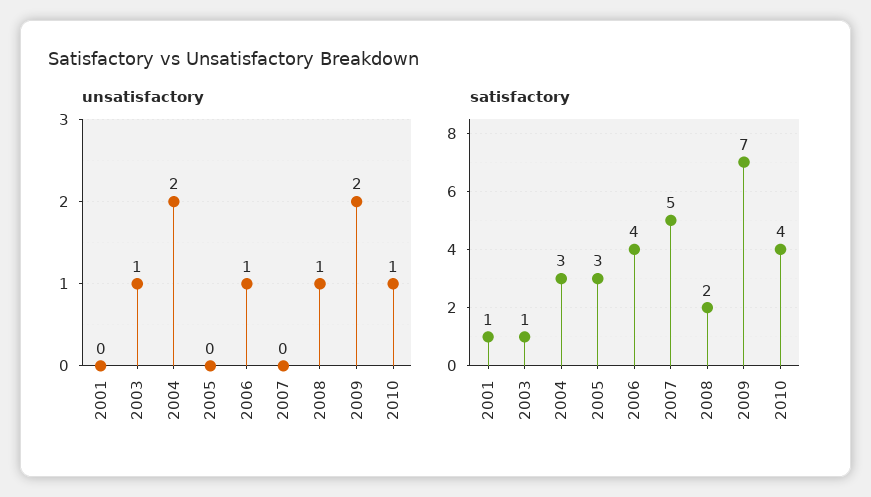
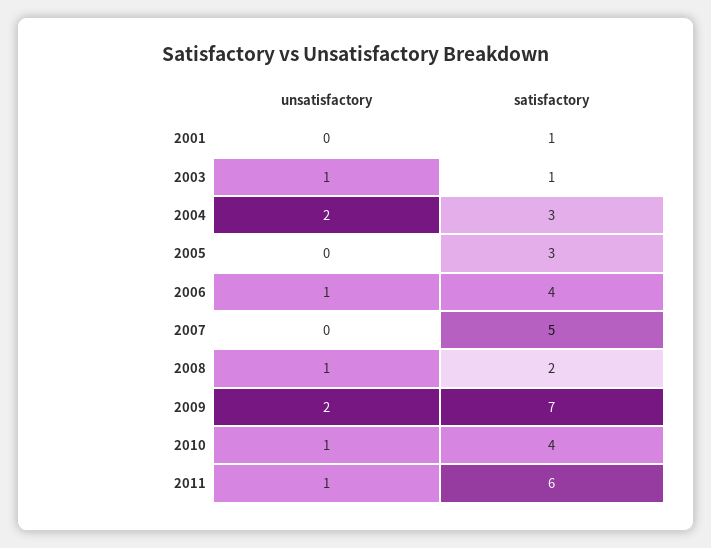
unsatisfactory, 2011: none -> 1
satisfactory, 2011: none -> 6

